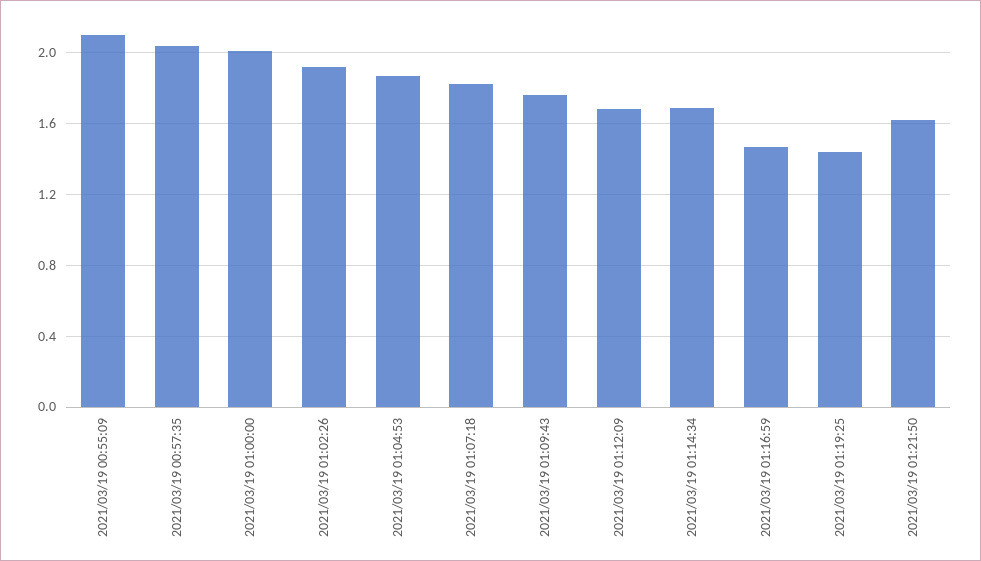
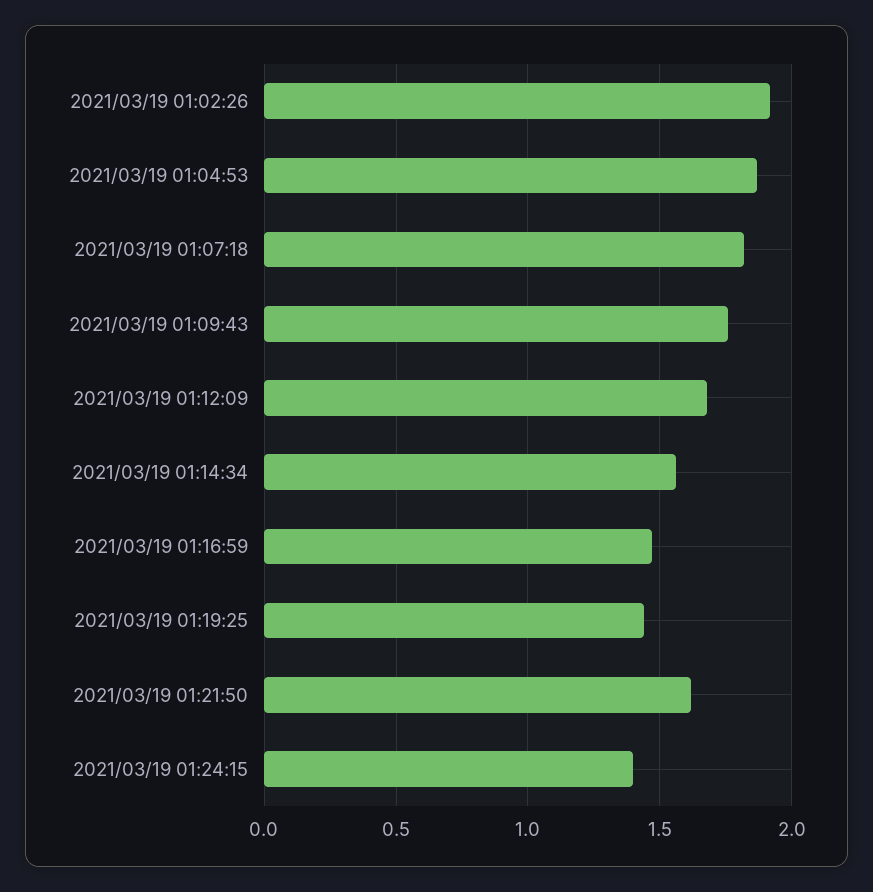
2021/03/19 00:55:09: 2.1 -> none
2021/03/19 00:57:35: 2.05 -> none
2021/03/19 01:00:00: 2 -> none
2021/03/19 01:14:34: 1.7 -> 1.55
2021/03/19 01:24:15: none -> 1.4

